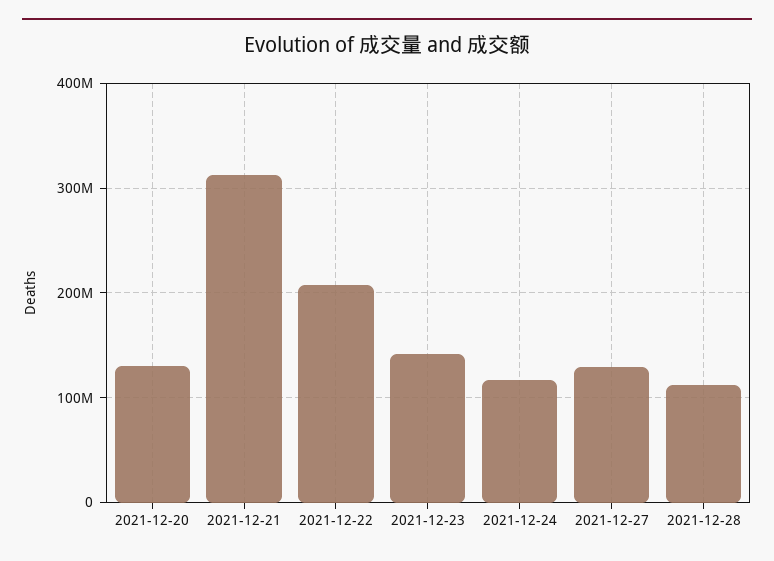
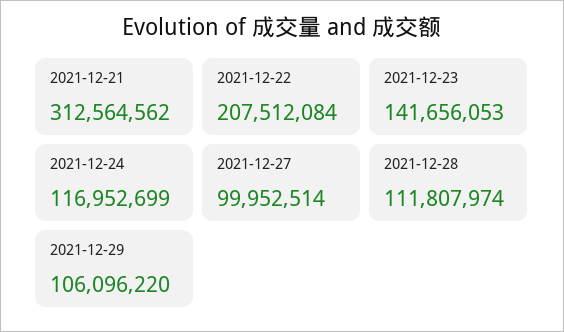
2021-12-20: 130000000 -> none
2021-12-27: 130000000 -> 99952514
2021-12-29: none -> 106096220

